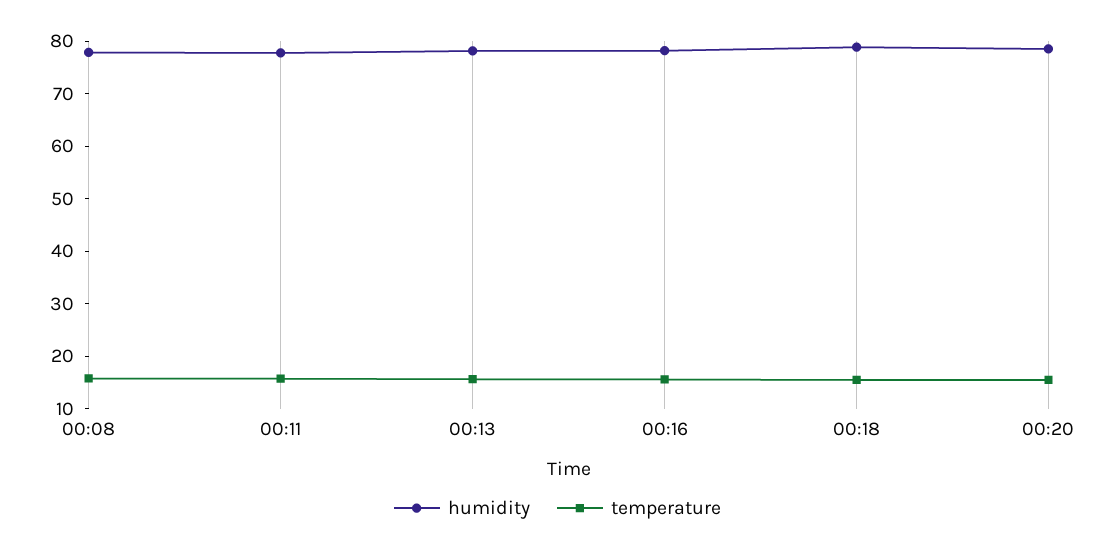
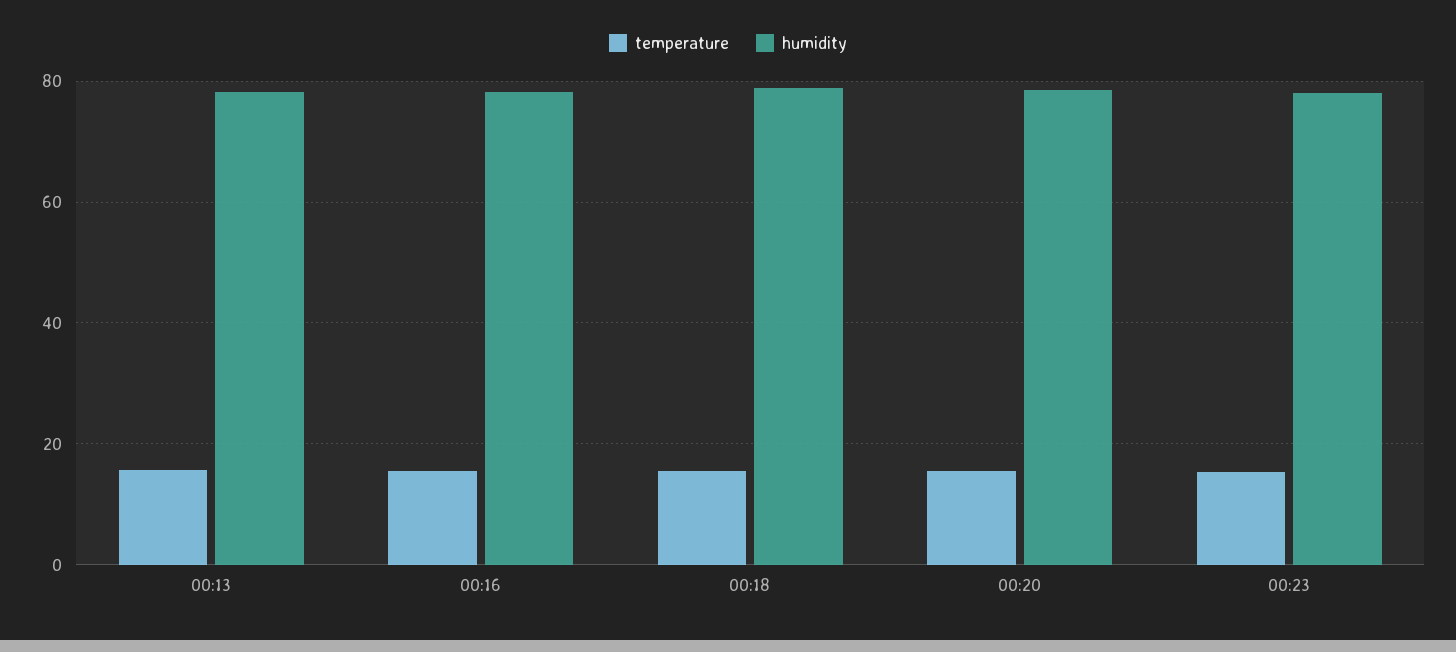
humidity, 00:08: 78 -> none
temperature, 00:08: 16 -> none
humidity, 00:11: 78 -> none
temperature, 00:11: 16 -> none
temperature, 00:23: none -> 16
humidity, 00:23: none -> 78

